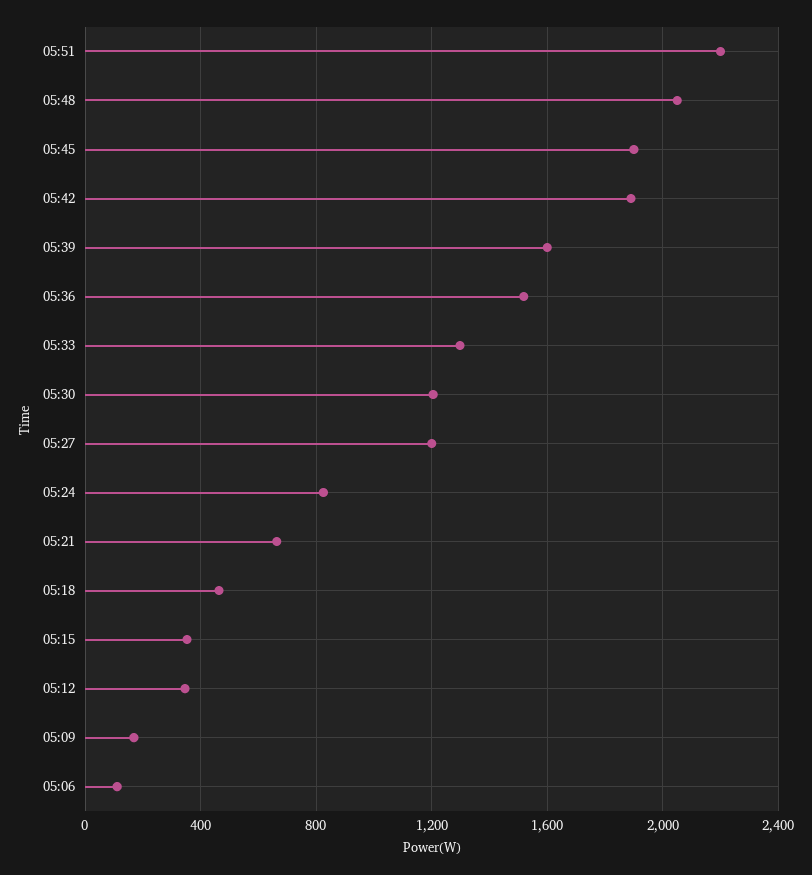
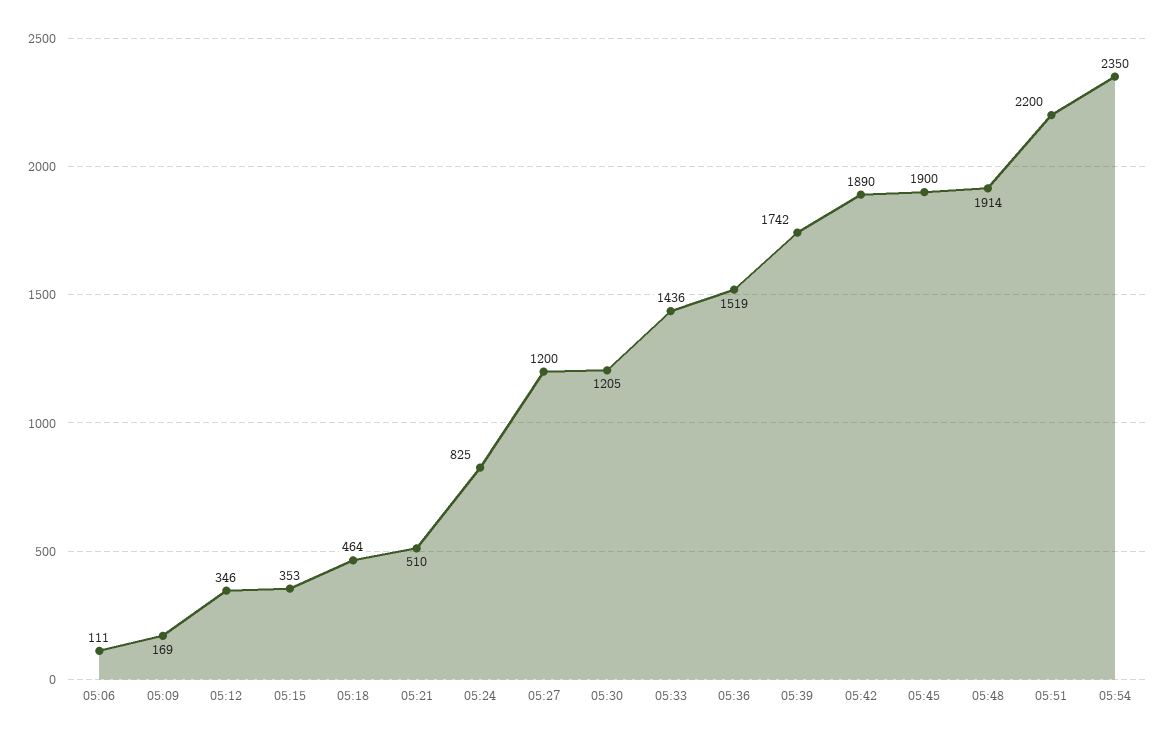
05:48: 2050 -> 1914
05:39: 1600 -> 1742
05:33: 1300 -> 1436
05:21: 650 -> 510
05:54: none -> 2350

